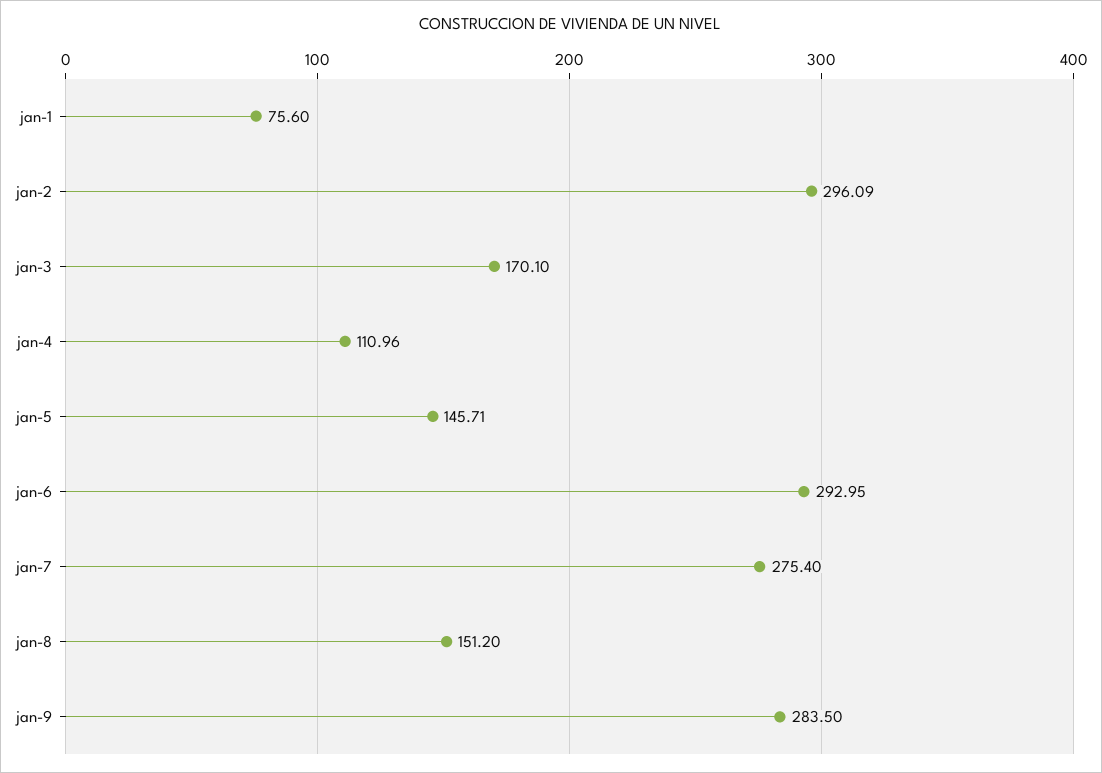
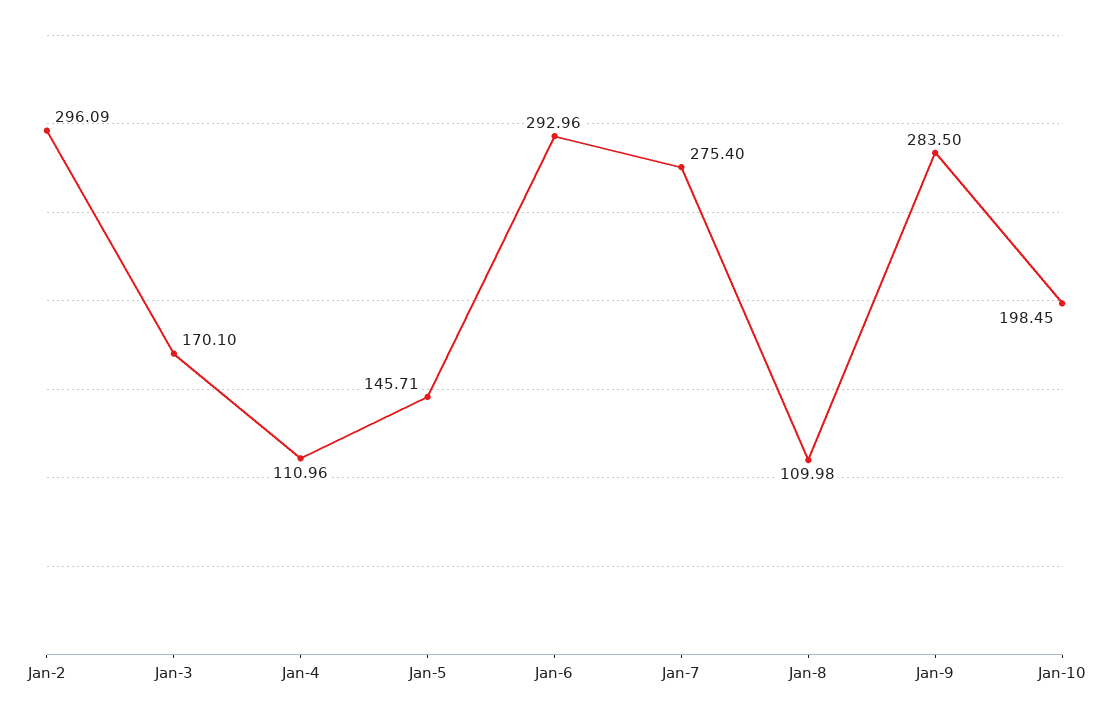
jan-1: 75.6 -> none
jan-6: 292.95 -> 292.96
jan-8: 151.2 -> 109.98
Jan-10: none -> 198.45

